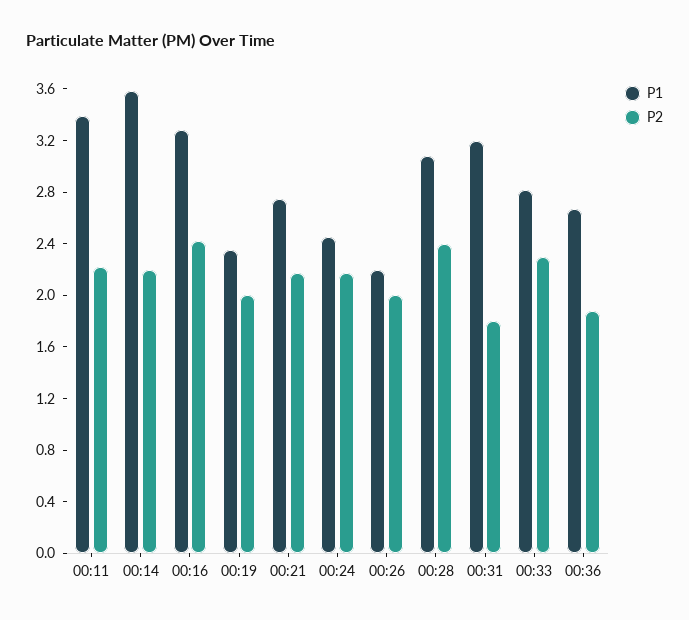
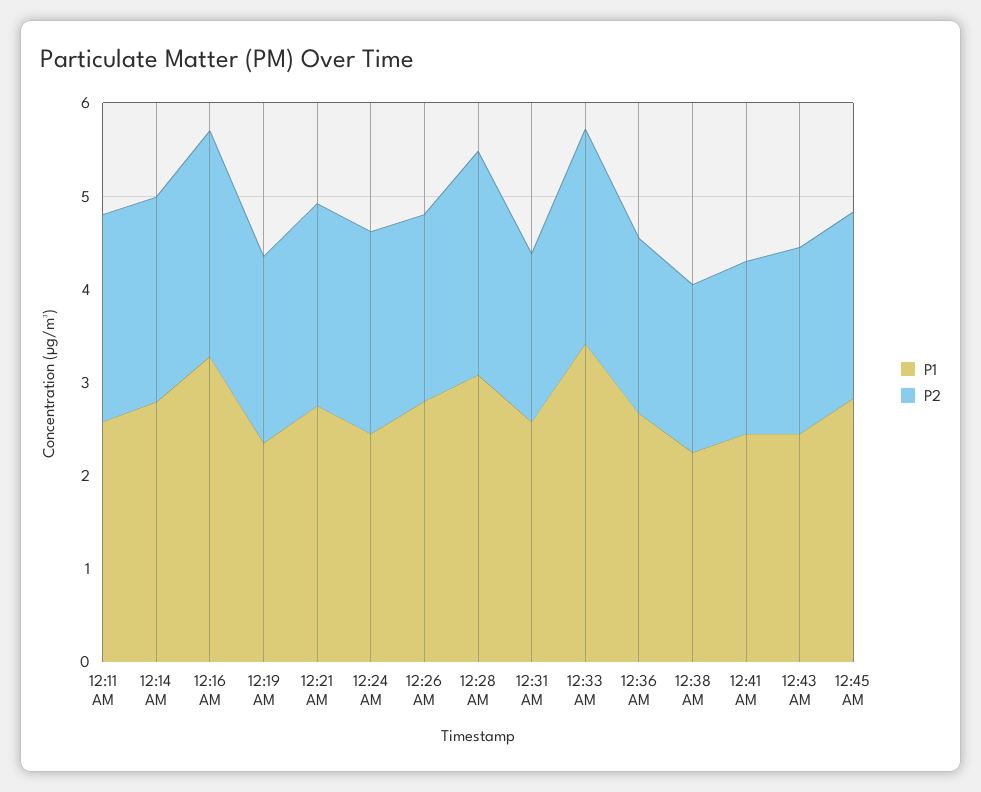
P1, 00:11: 3.4 -> 2.6
P1, 00:14: 3.6 -> 2.8
P1, 00:26: 2.2 -> 2.8
P1, 00:31: 3.2 -> 2.6
P1, 00:33: 2.8 -> 3.4
P1, 12:38 AM: none -> 2.2
P2, 12:38 AM: none -> 1.8
P1, 12:41 AM: none -> 2.4
P2, 12:41 AM: none -> 1.8
P1, 12:43 AM: none -> 2.4
P2, 12:43 AM: none -> 2
P1, 12:45 AM: none -> 2.8
P2, 12:45 AM: none -> 2

